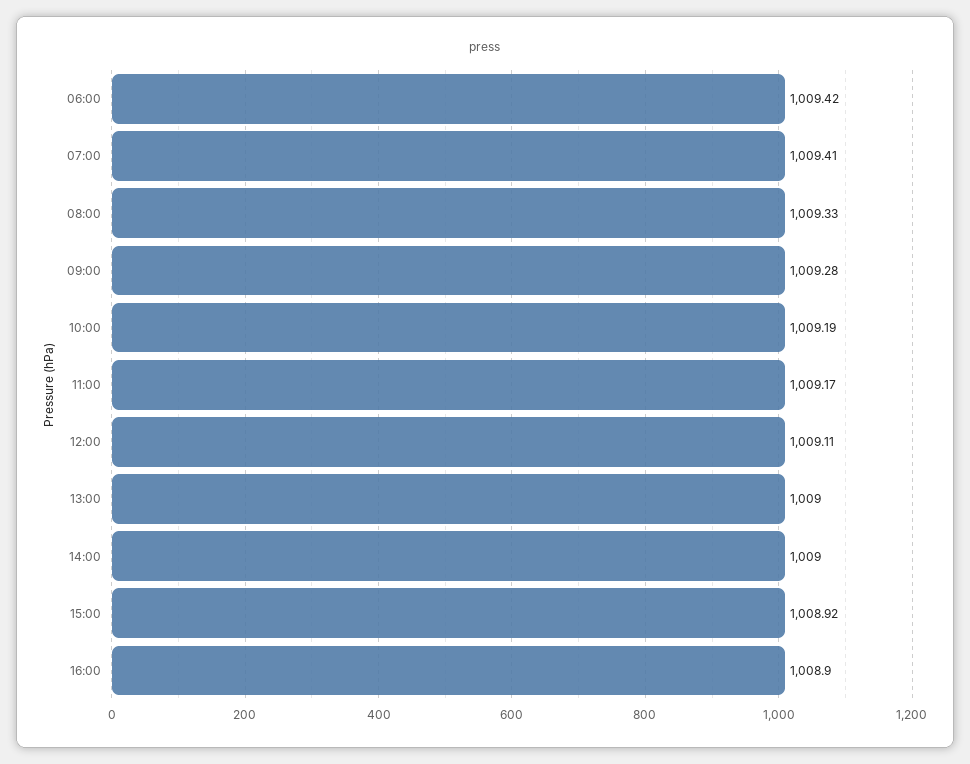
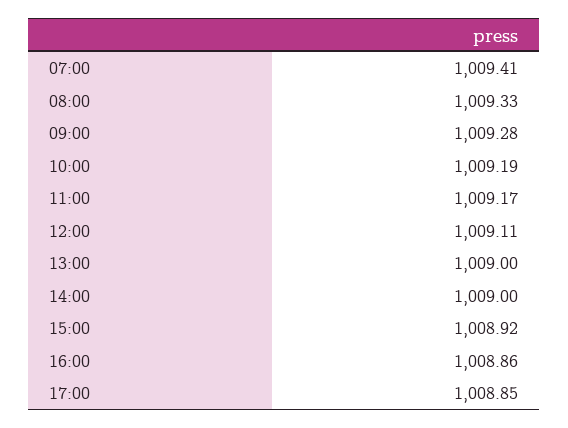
06:00: 1009.42 -> none
16:00: 1008.9 -> 1008.86
17:00: none -> 1008.85

